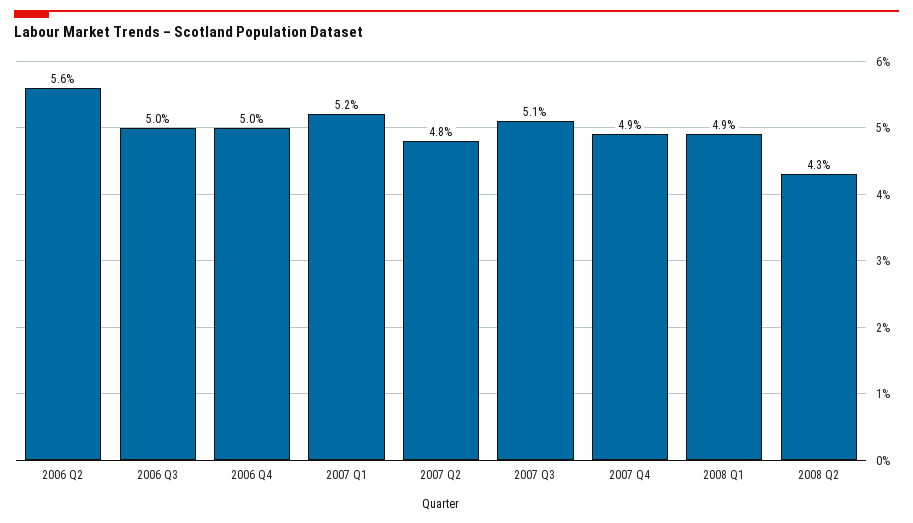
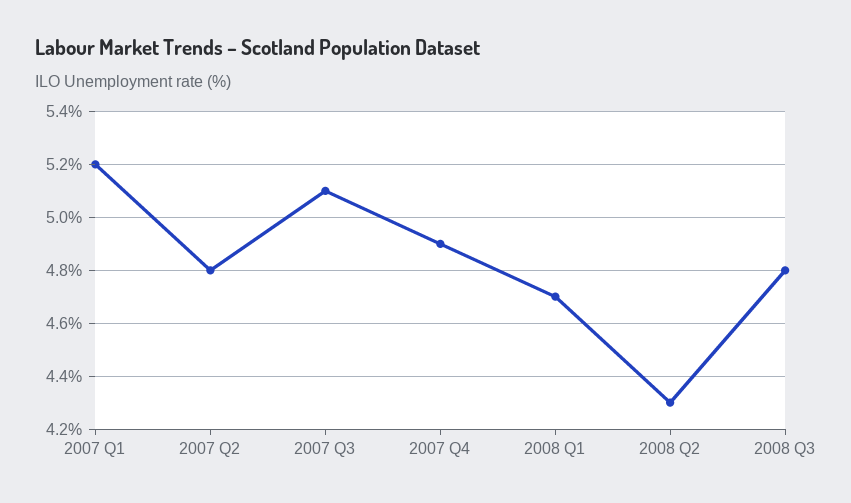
2006 Q2: 5.6 -> none
2006 Q3: 5 -> none
2006 Q4: 5 -> none
2008 Q1: 4.9 -> 4.7
2008 Q3: none -> 4.8

